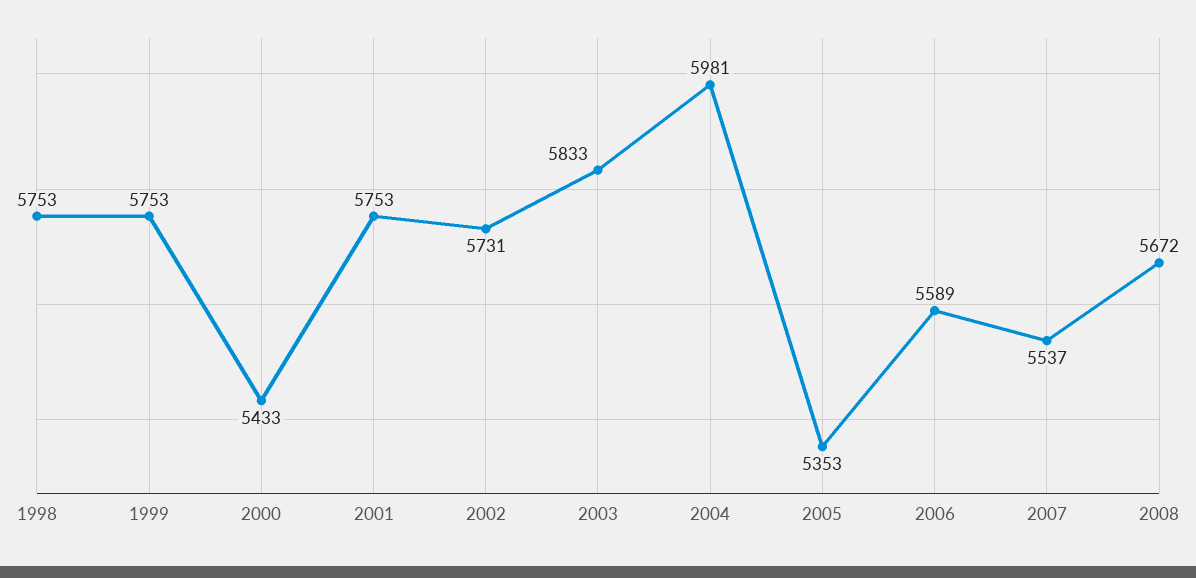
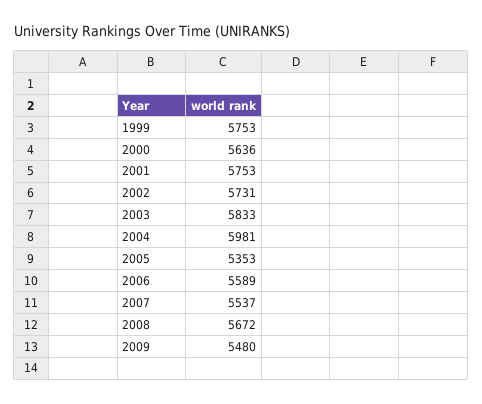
1998: 5753 -> none
2000: 5433 -> 5636
2009: none -> 5480

